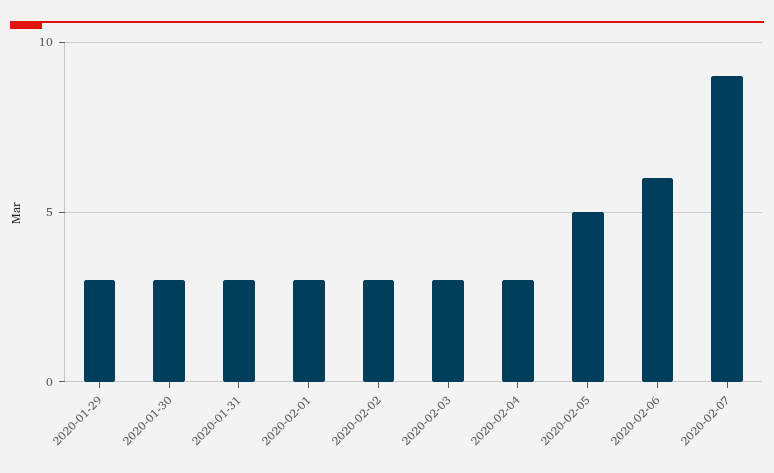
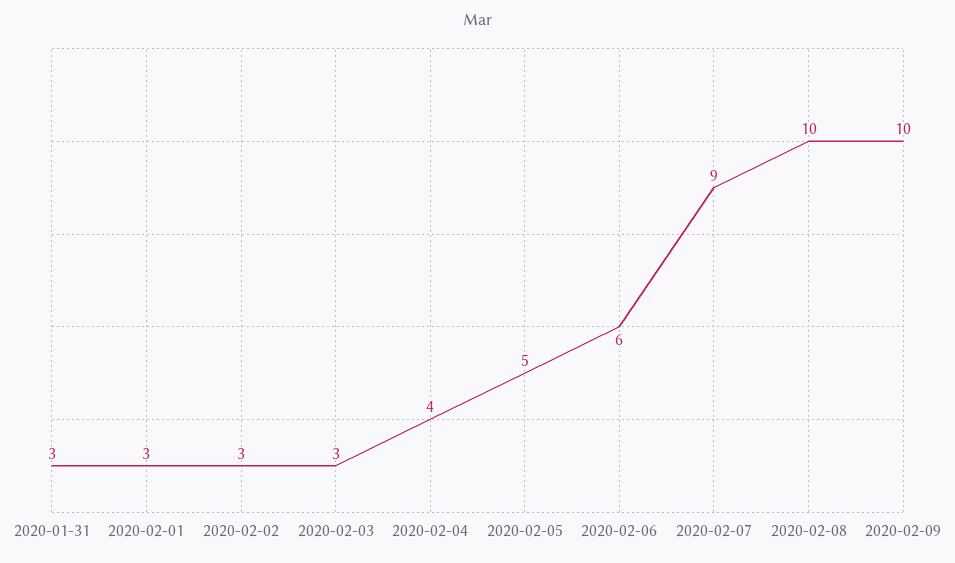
2020-01-29: 3 -> none
2020-01-30: 3 -> none
2020-02-04: 3 -> 4
2020-02-08: none -> 10
2020-02-09: none -> 10

